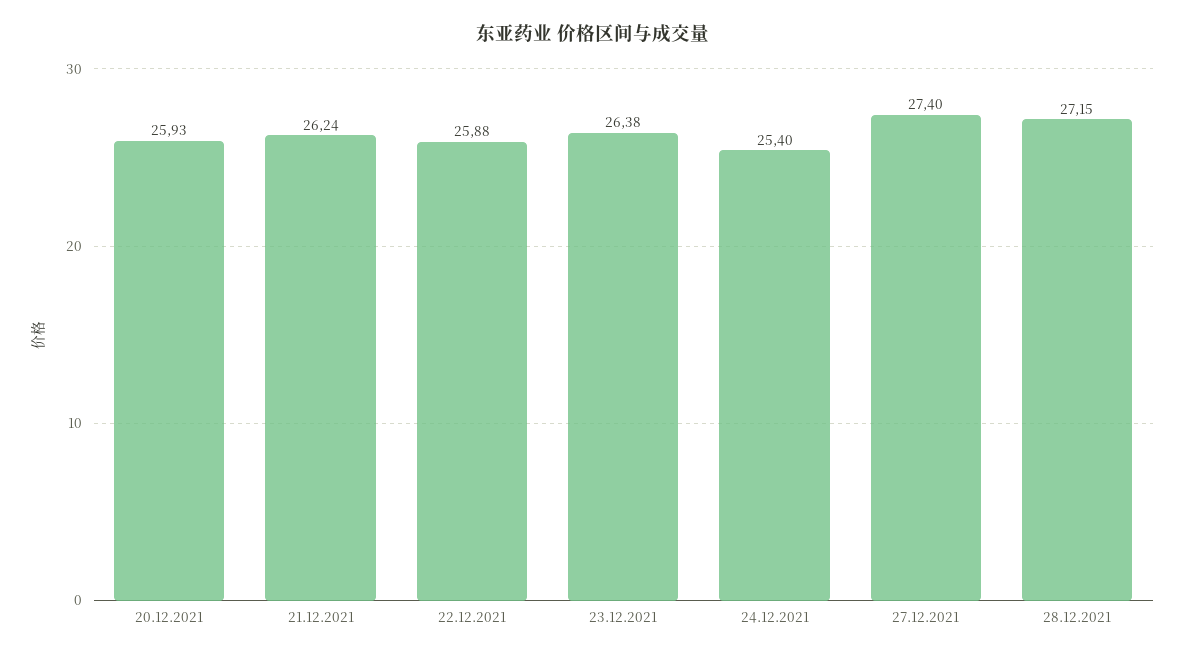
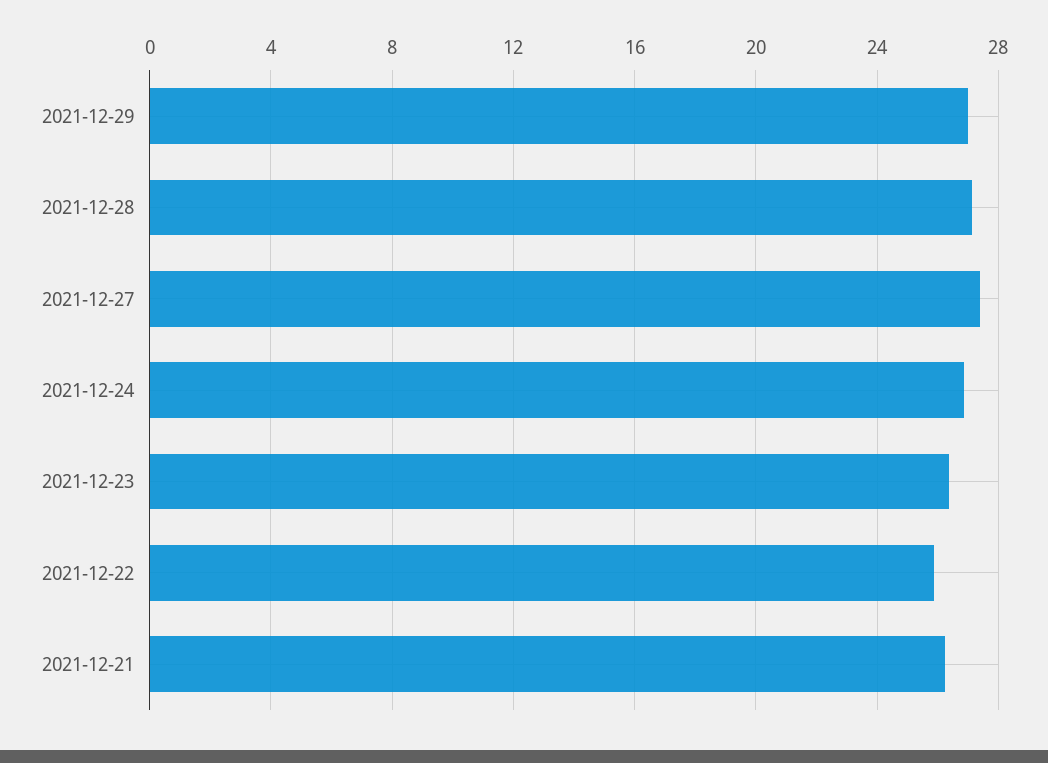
20.12.2021: 25.93 -> none
24.12.2021: 25.4 -> 27
2021-12-29: none -> 27

